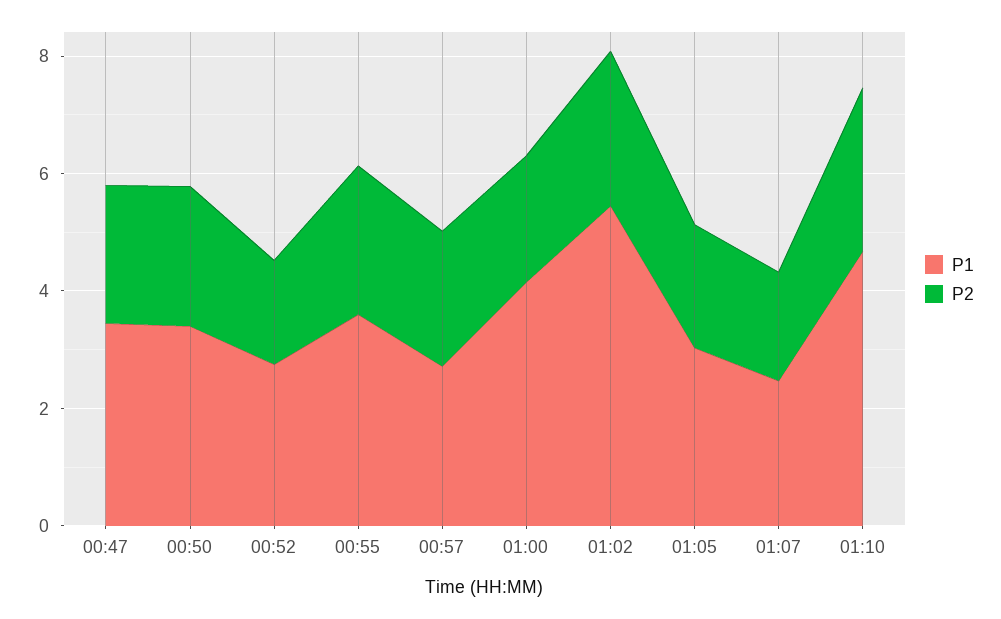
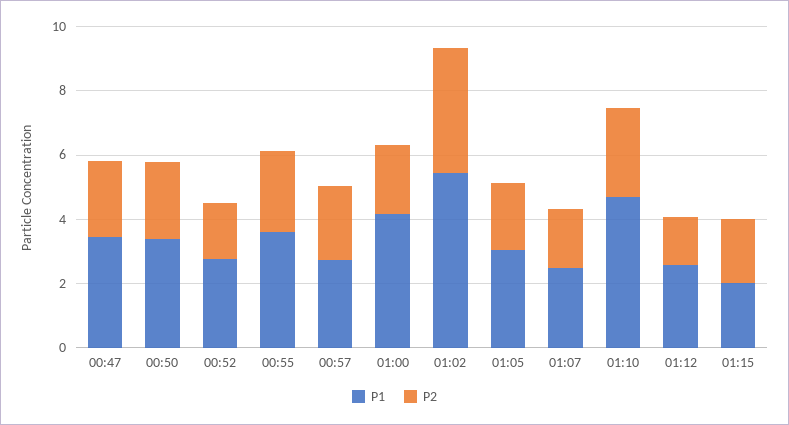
P2, 01:02: 2.5 -> 4
P1, 01:12: none -> 2.5
P2, 01:12: none -> 1.5
P1, 01:15: none -> 2
P2, 01:15: none -> 2

